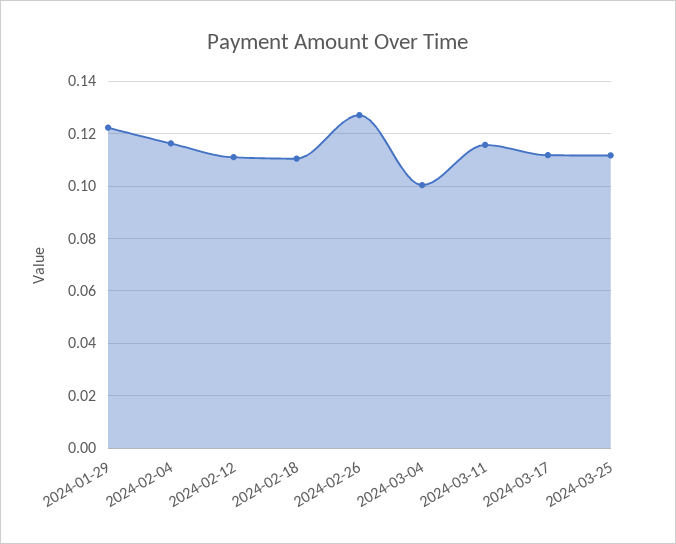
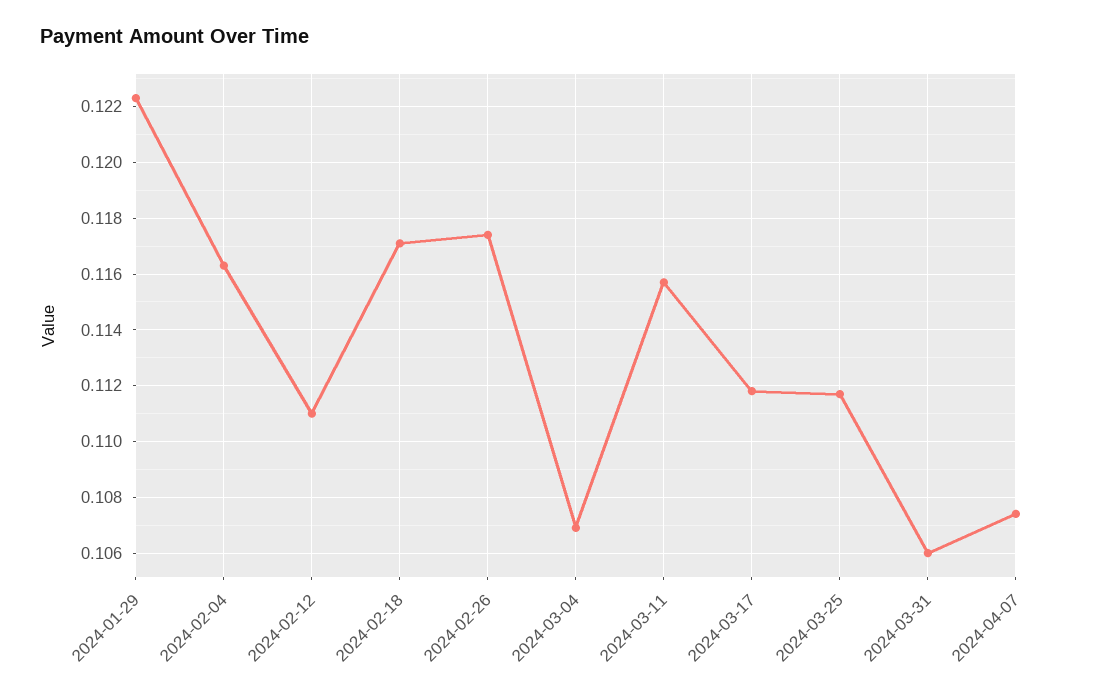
2024-02-18: 0.11 -> 0.117
2024-02-26: 0.1275 -> 0.1175
2024-03-04: 0.1 -> 0.107
2024-03-31: none -> 0.106
2024-04-07: none -> 0.1075

